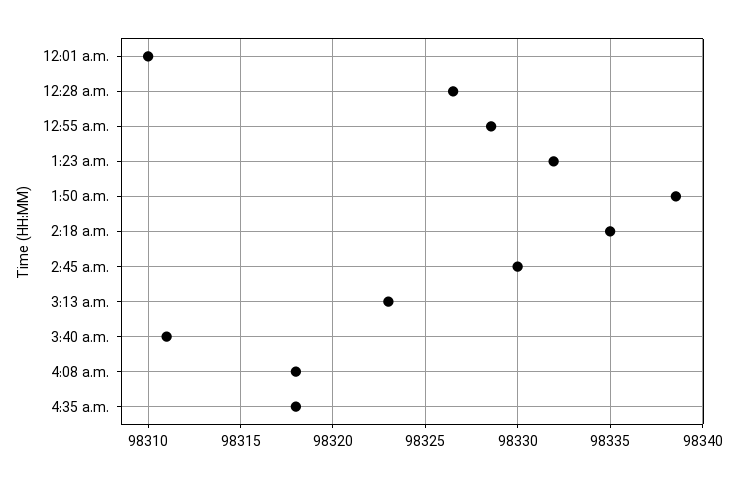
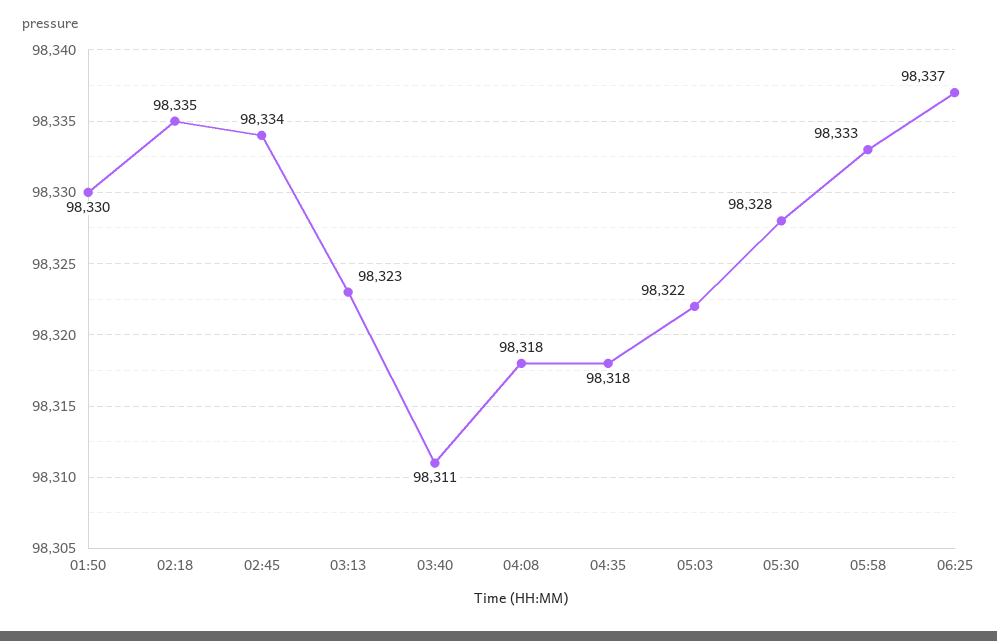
12:01 a.m.: 98310 -> none
12:28 a.m.: 98326.5 -> none
12:55 a.m.: 98328.5 -> none
1:23 a.m.: 98332 -> none
1:50 a.m.: 98338.5 -> 98330
2:45 a.m.: 98330 -> 98334
05:03: none -> 98322
05:30: none -> 98328
05:58: none -> 98333
06:25: none -> 98337

